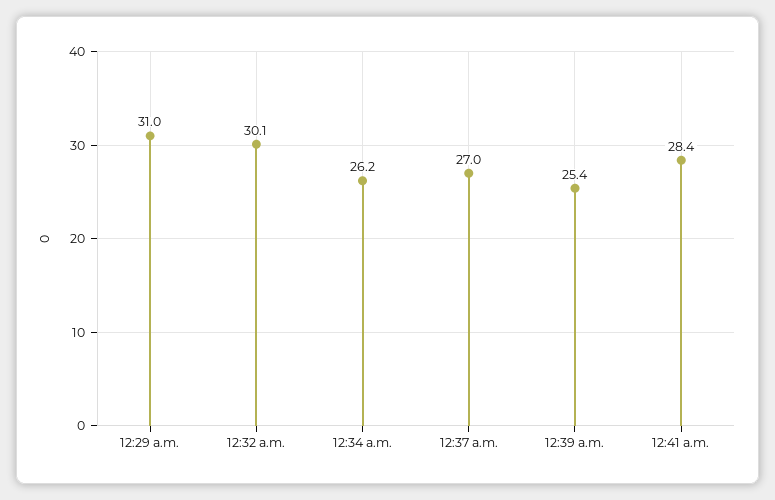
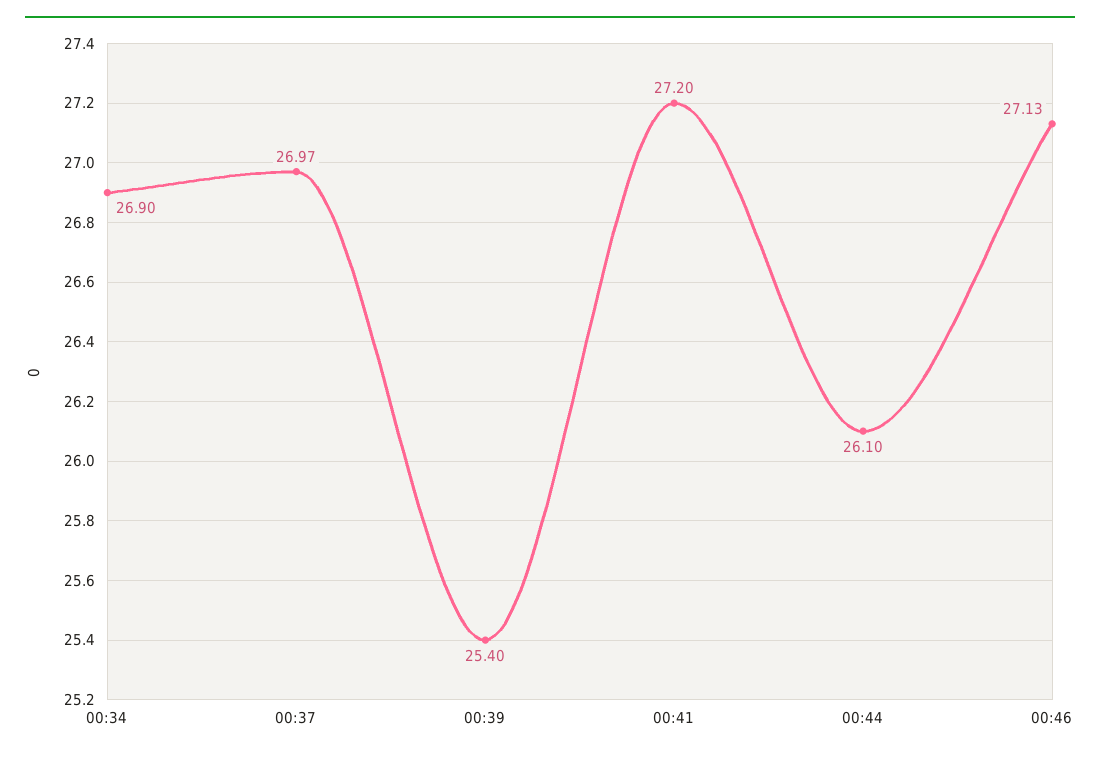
12:29 a.m.: 31 -> none
12:32 a.m.: 30.1 -> none
12:34 a.m.: 26.2 -> 26.9
12:41 a.m.: 28.4 -> 27.2
00:44: none -> 26.1
00:46: none -> 27.13

